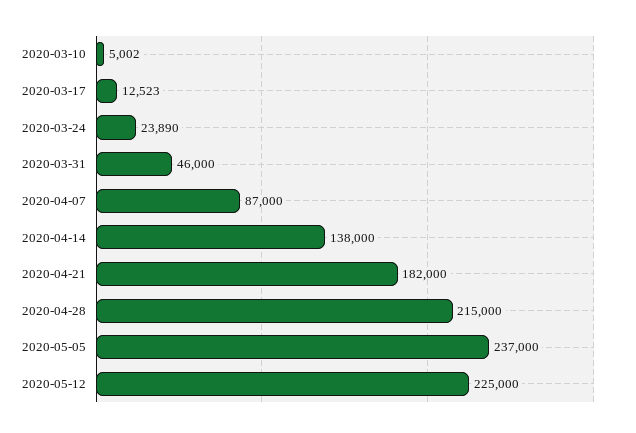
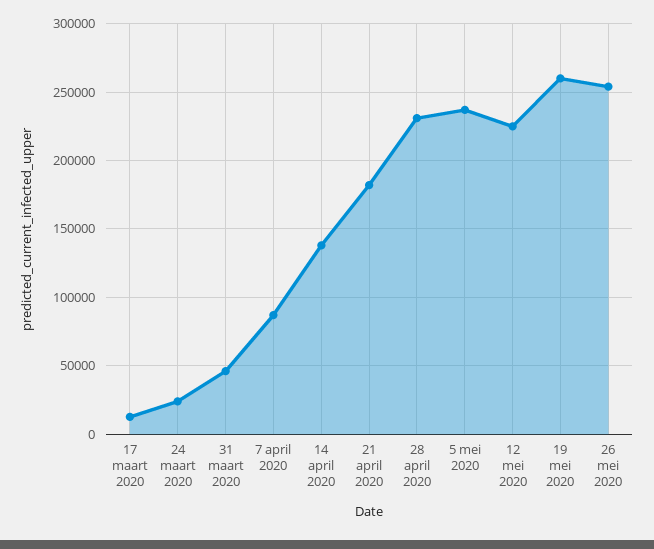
2020-03-10: 5002 -> none
2020-04-28: 215000 -> 230000
19 mei 2020: none -> 260000
26 mei 2020: none -> 255000

